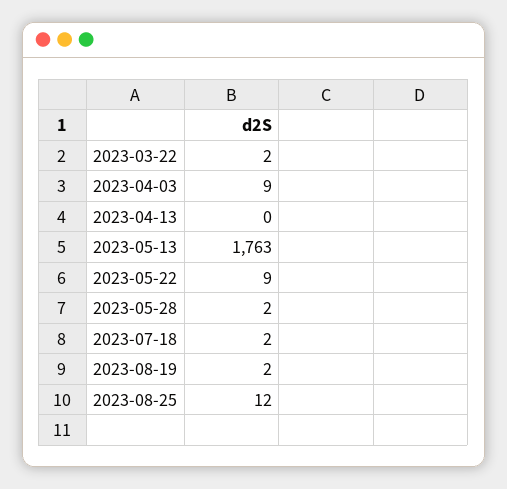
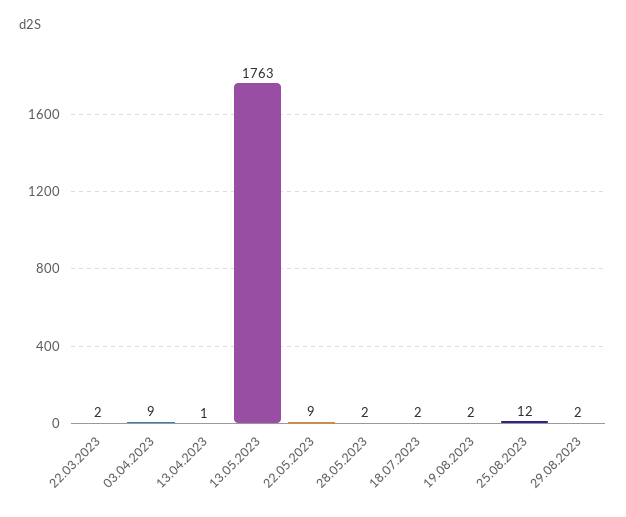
2023-04-13: 0 -> 1
29.08.2023: none -> 2

